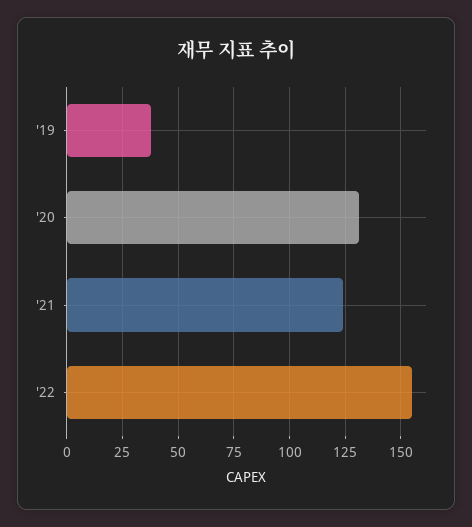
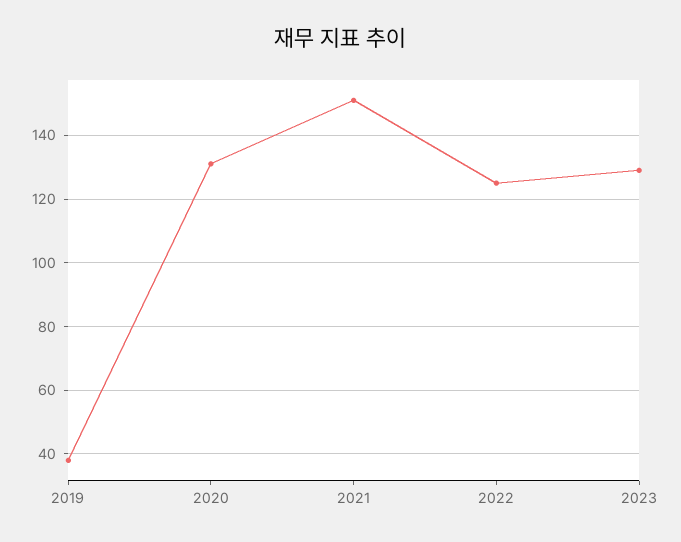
'21: 125 -> 150
'22: 155 -> 125
2023: none -> 130

